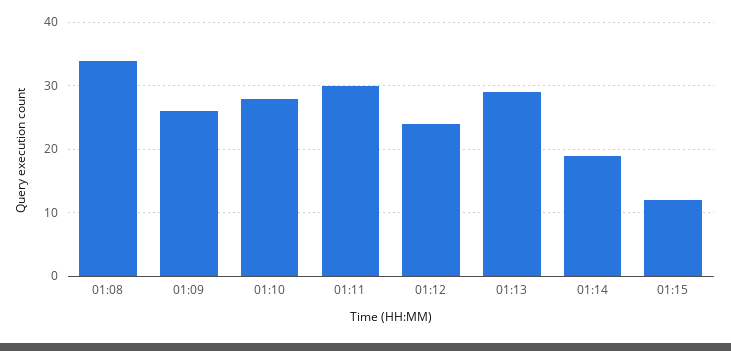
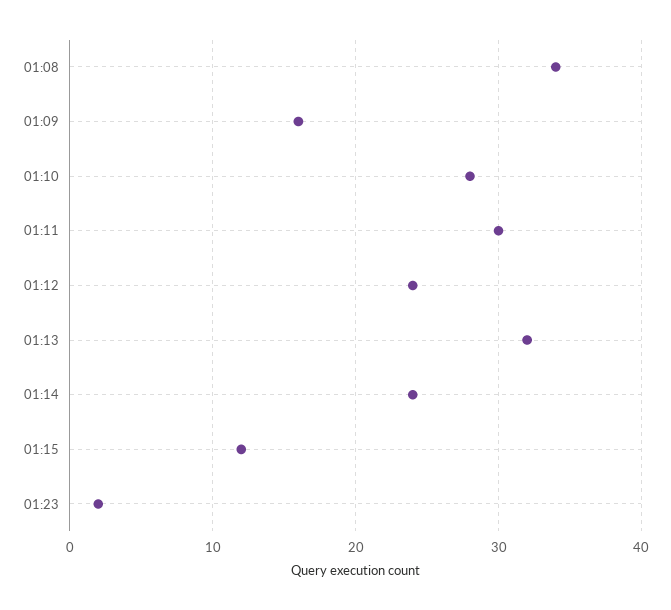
01:09: 26 -> 16
01:13: 29 -> 32
01:14: 19 -> 24
01:23: none -> 2

